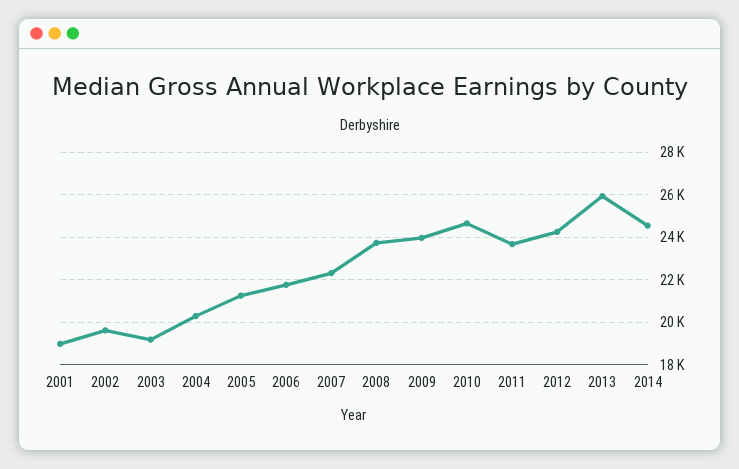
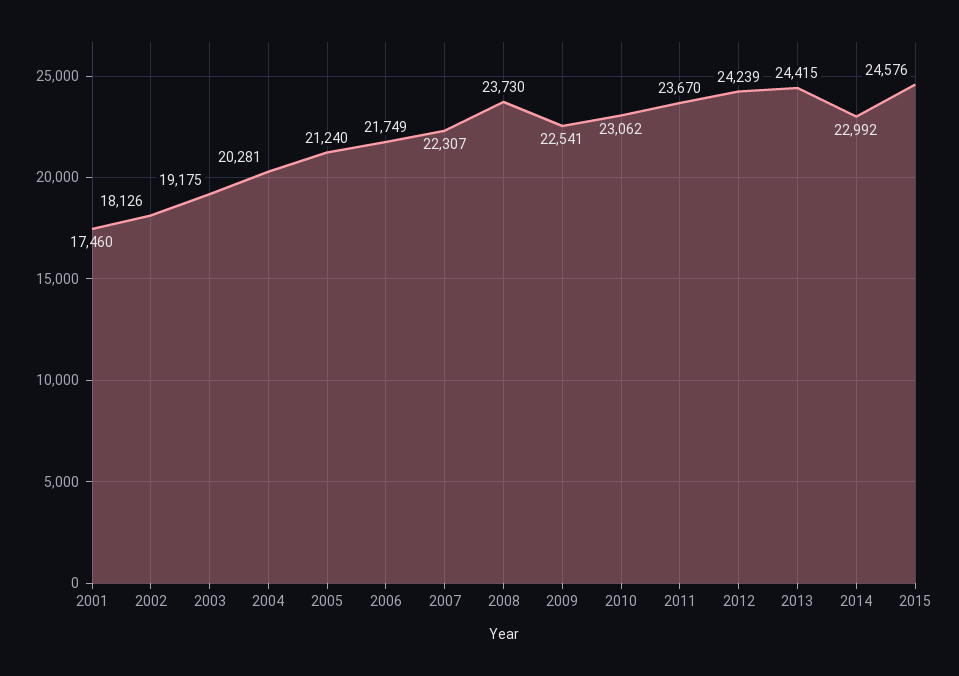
2001: 19000 -> 17460
2002: 19500 -> 18126
2009: 24000 -> 22541
2010: 24500 -> 23062
2013: 26000 -> 24415
2014: 24500 -> 22992
2015: none -> 24576

